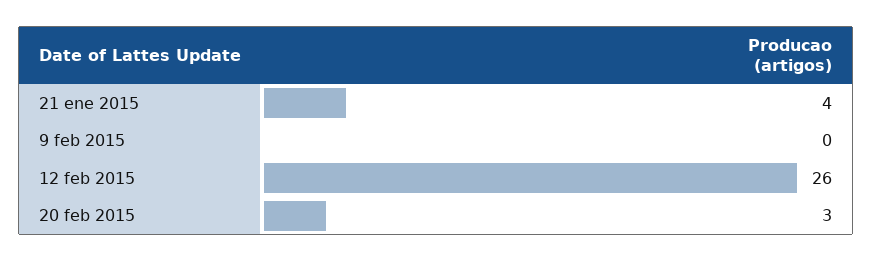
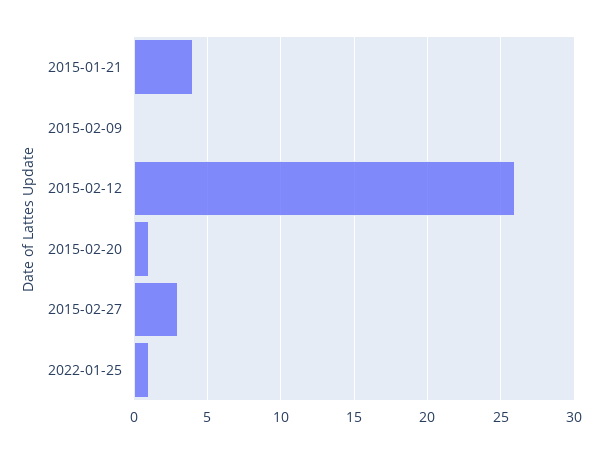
20 feb 2015: 3 -> 1
2015-02-27: none -> 3
2022-01-25: none -> 1

